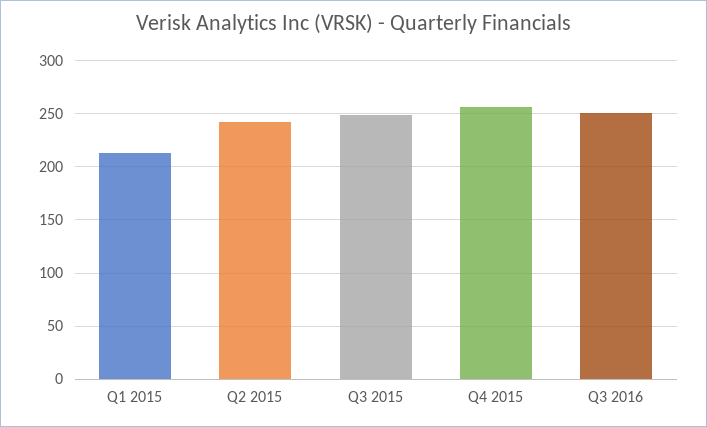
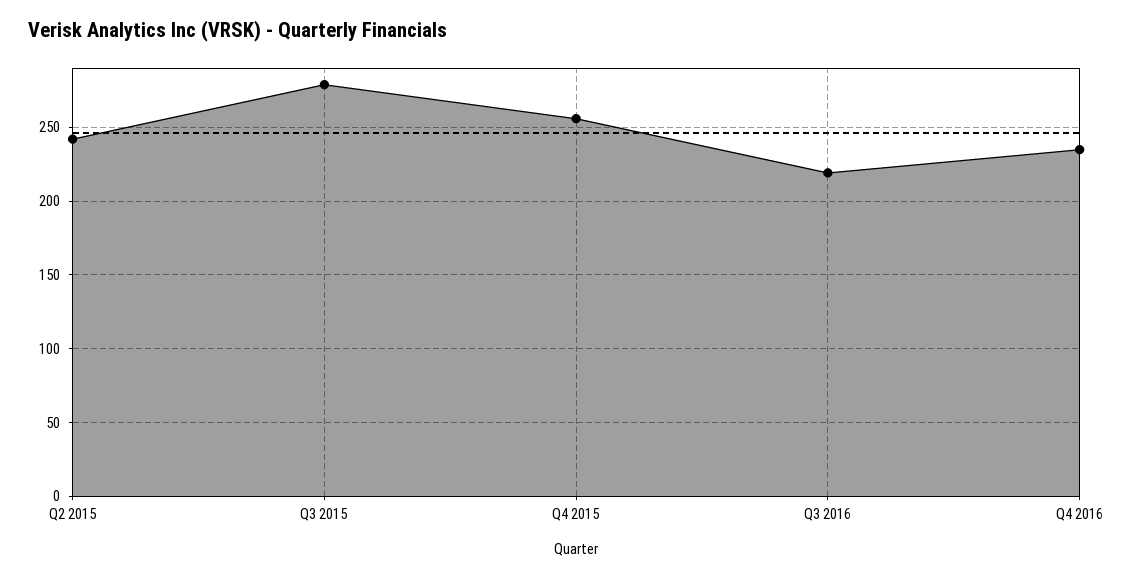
Q1 2015: 210 -> none
Q3 2015: 250 -> 280
Q3 2016: 250 -> 220
Q4 2016: none -> 235

